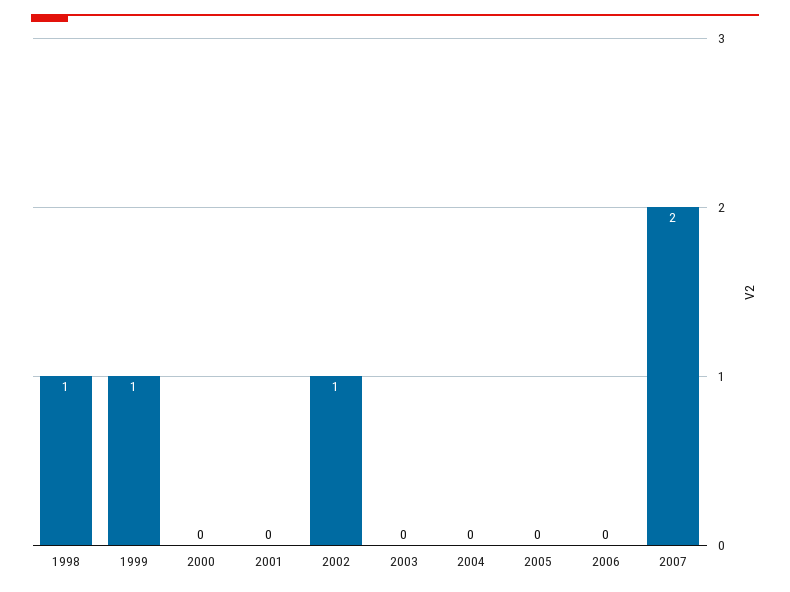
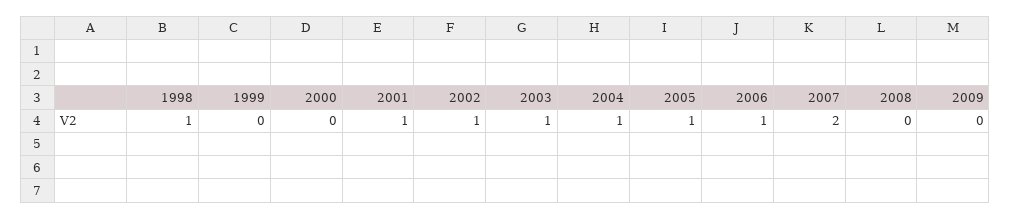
1999: 1 -> 0
2001: 0 -> 1
2003: 0 -> 1
2004: 0 -> 1
2005: 0 -> 1
2006: 0 -> 1
2008: none -> 0
2009: none -> 0

